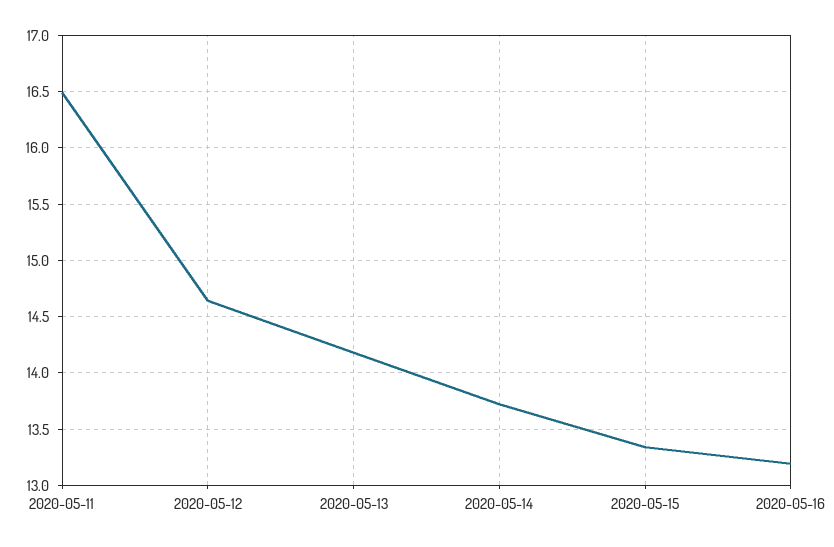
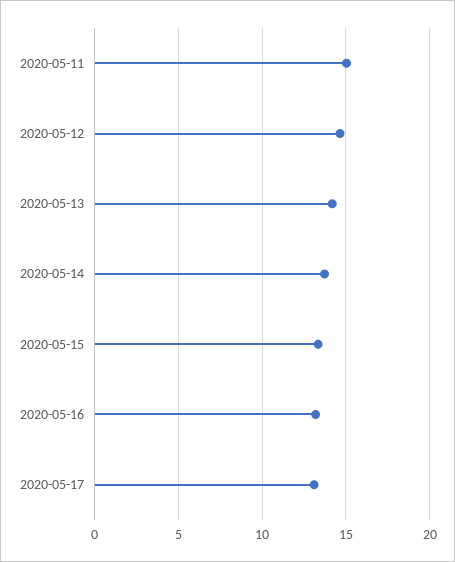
2020-05-11: 16.5 -> 15
2020-05-17: none -> 13

